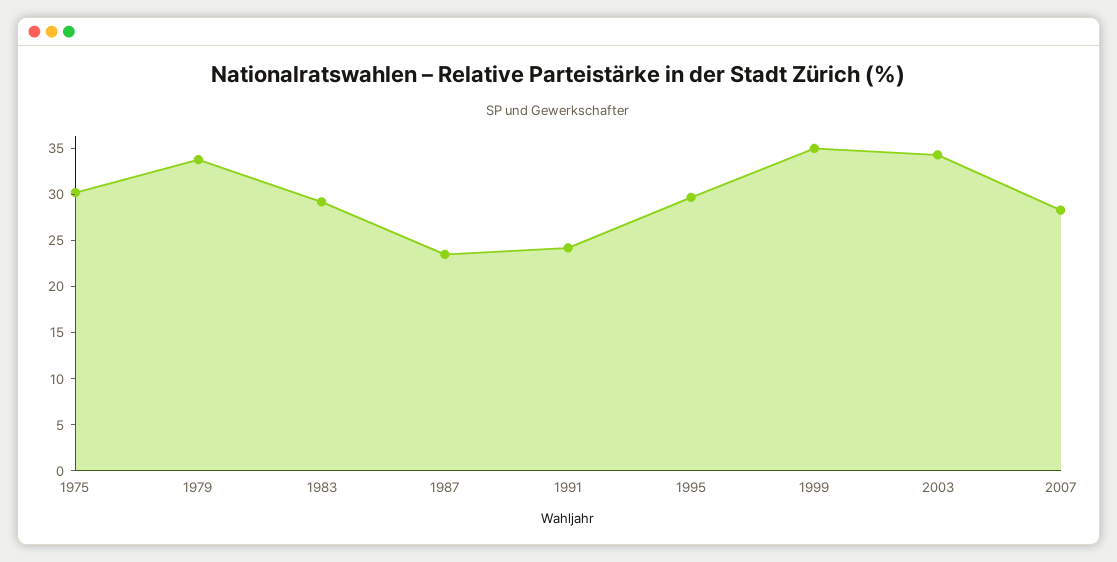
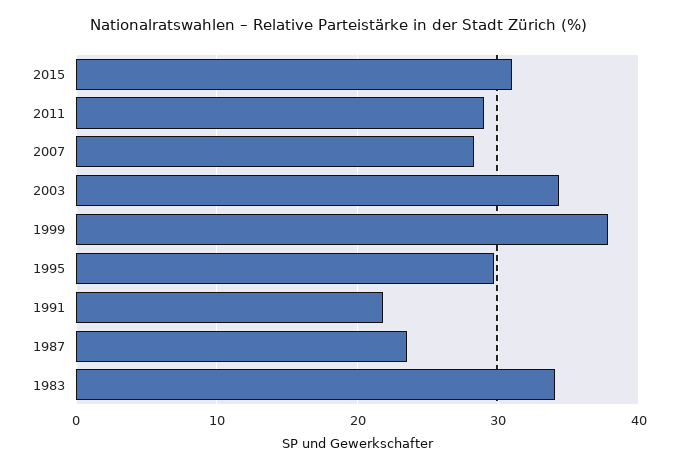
1975: 30 -> none
1979: 34 -> none
1983: 29 -> 34
1991: 24 -> 22
1999: 35 -> 38
2015: none -> 31
2011: none -> 29

